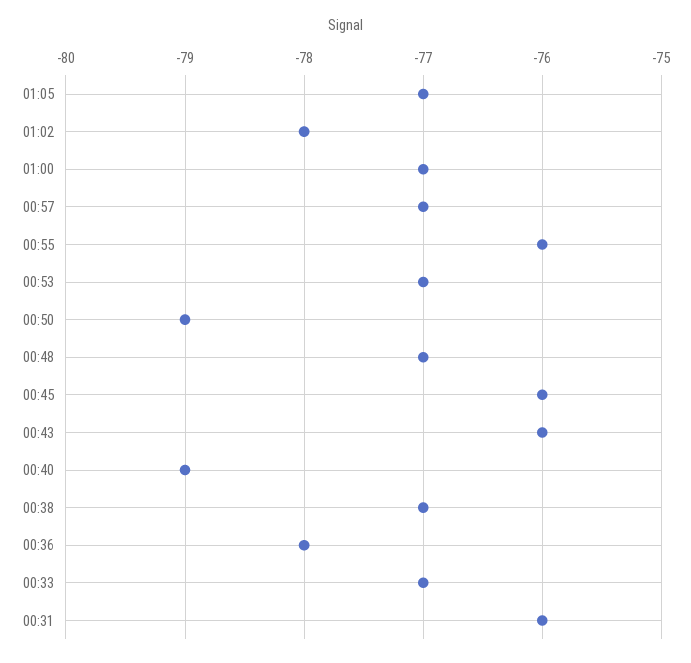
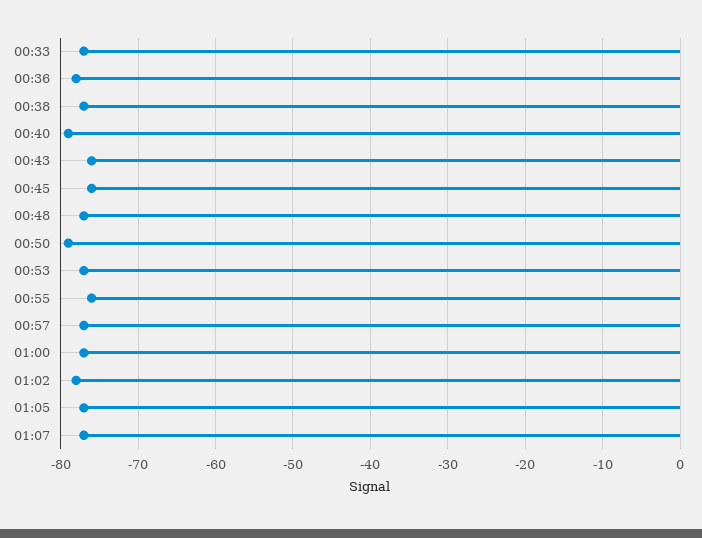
00:31: -76 -> none
01:07: none -> -77

